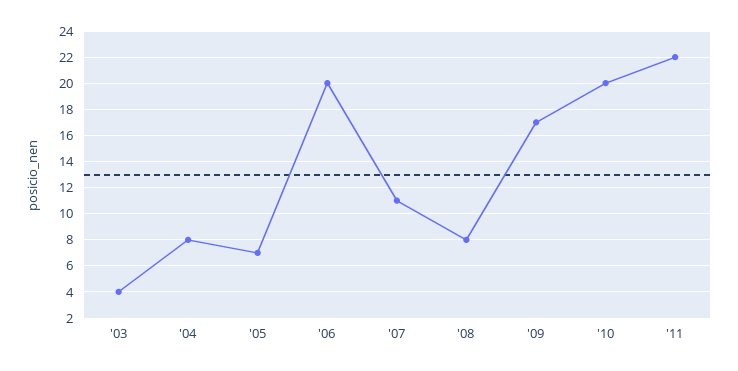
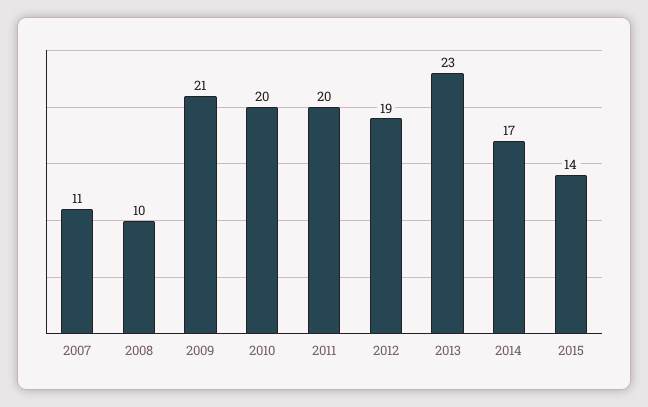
'03: 4 -> none
'04: 8 -> none
'05: 7 -> none
'06: 20 -> none
'08: 8 -> 10
'09: 17 -> 21
'11: 22 -> 20
2012: none -> 19
2013: none -> 23
2014: none -> 17
2015: none -> 14

